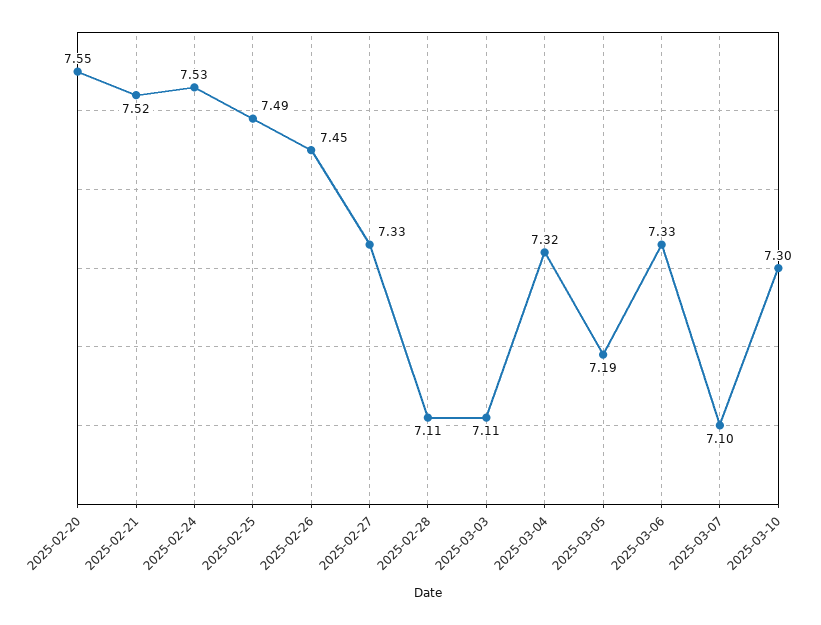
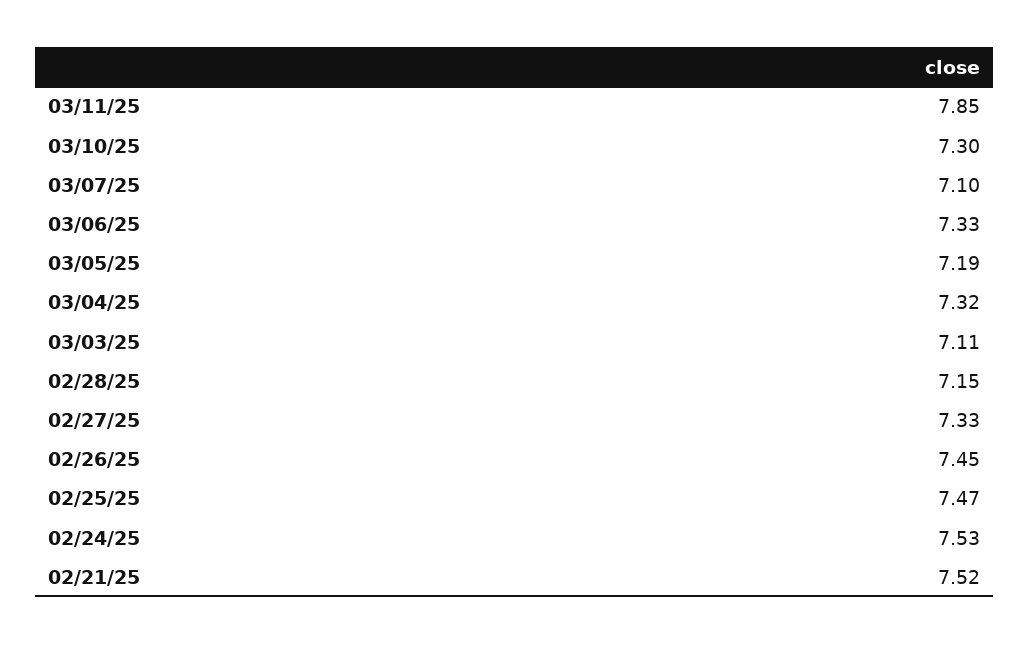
2025-02-20: 7.55 -> none
2025-02-25: 7.49 -> 7.47
2025-02-28: 7.11 -> 7.15
03/11/25: none -> 7.85

